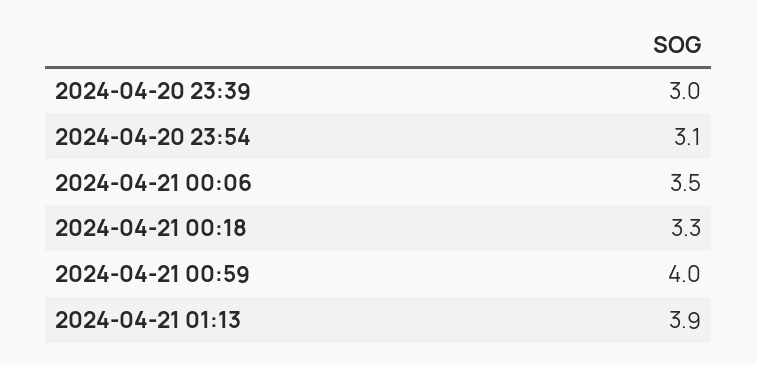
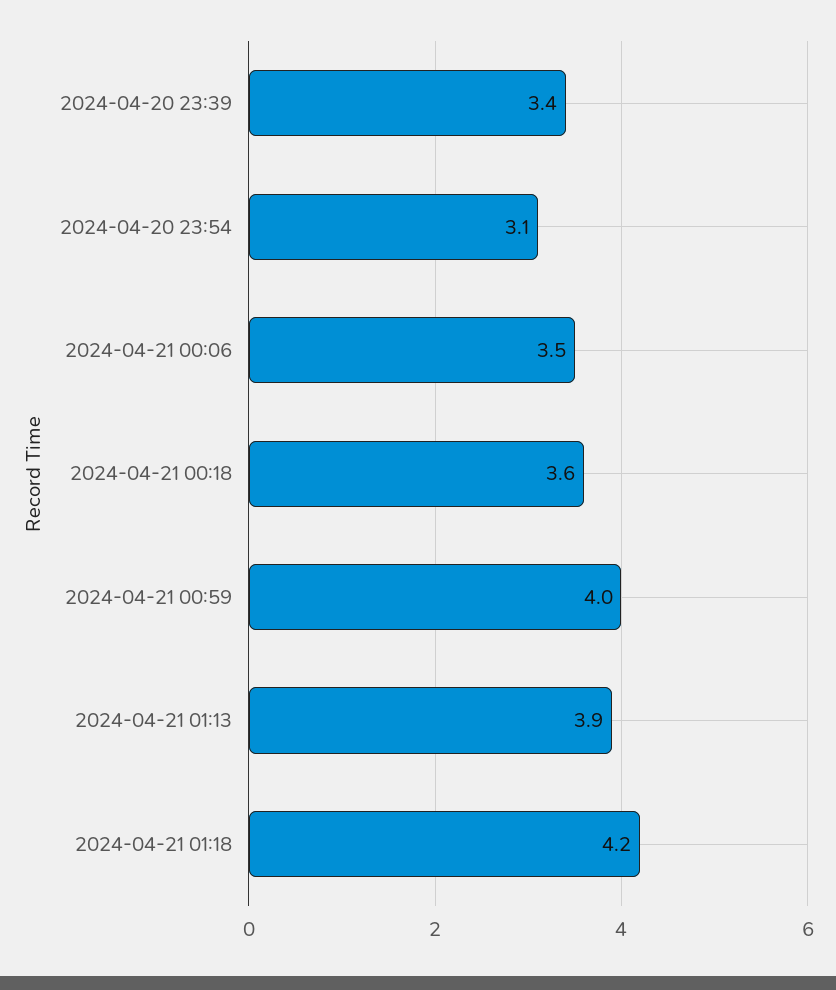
2024-04-20 23:39: 3 -> 3.4
2024-04-21 00:18: 3.3 -> 3.6
2024-04-21 01:18: none -> 4.2

